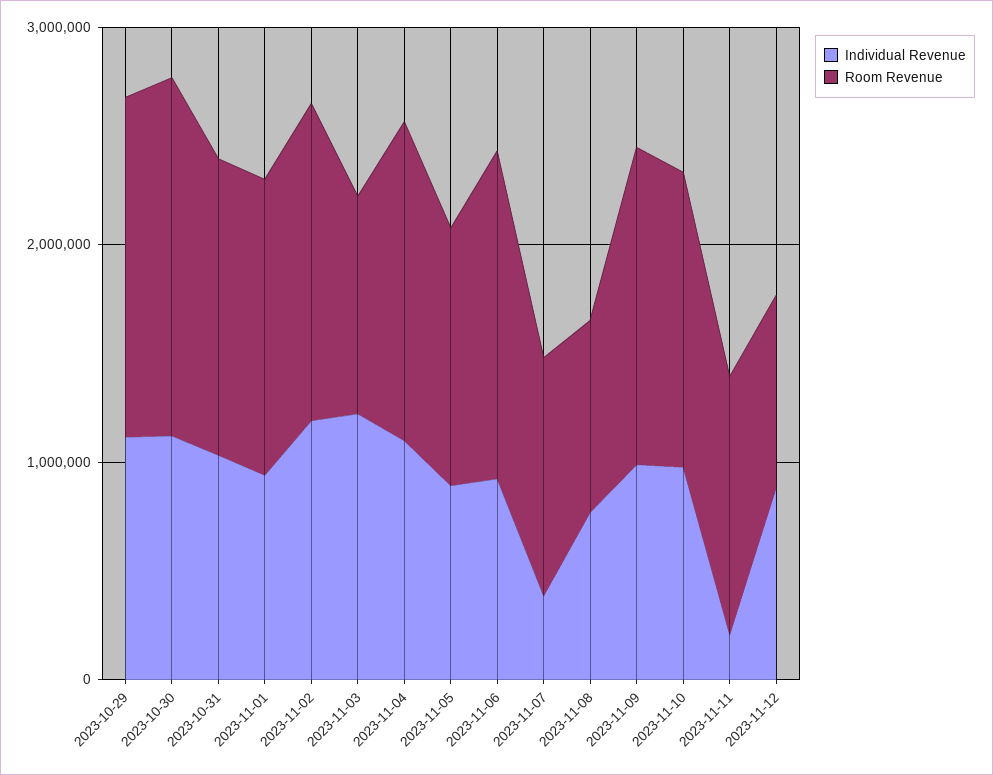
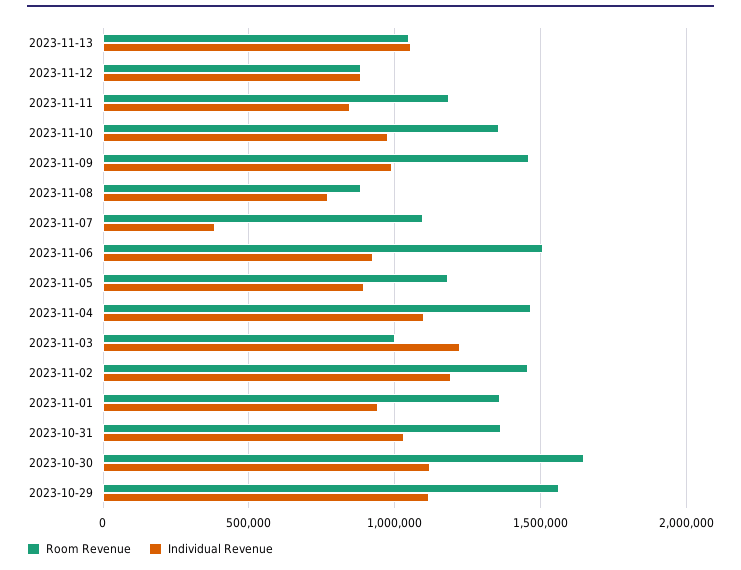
Individual Revenue, 2023-11-11: 200000 -> 850000
Room Revenue, 2023-11-13: none -> 1050000
Individual Revenue, 2023-11-13: none -> 1050000

